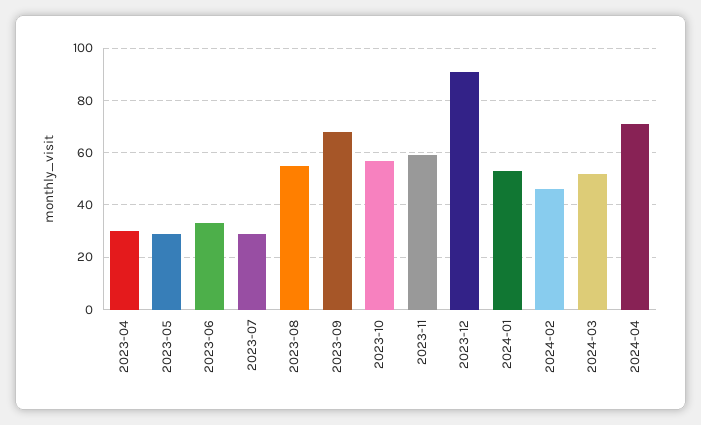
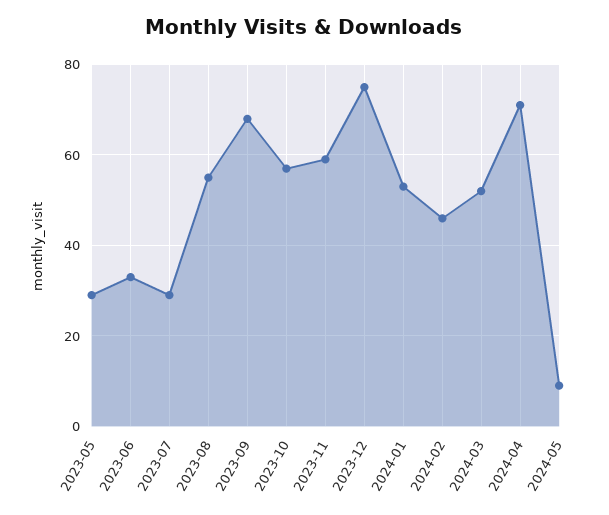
2023-04: 30 -> none
2023-12: 90 -> 75
2024-05: none -> 10

